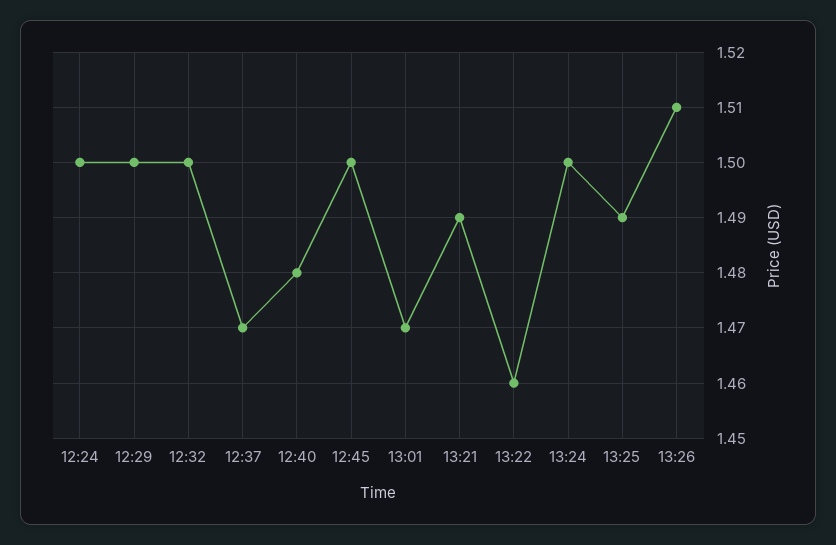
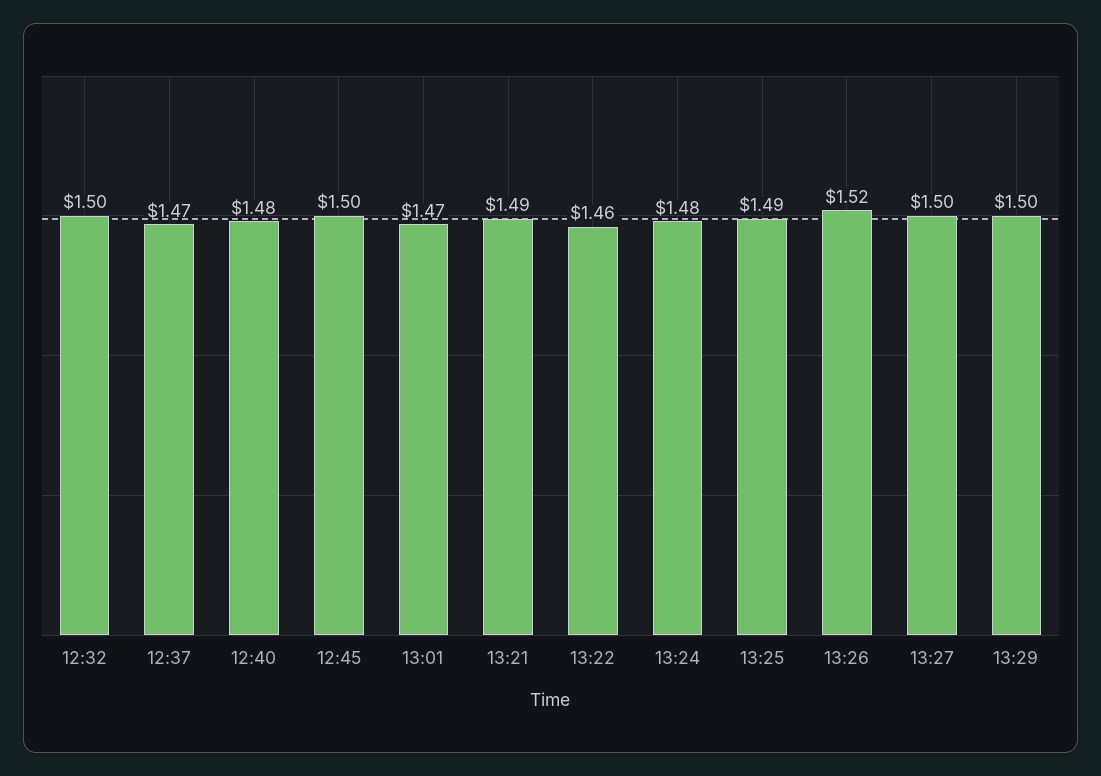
12:24: 1.5 -> none
12:29: 1.5 -> none
13:24: 1.5 -> 1.48
13:26: 1.51 -> 1.52
13:27: none -> 1.5
13:29: none -> 1.5

